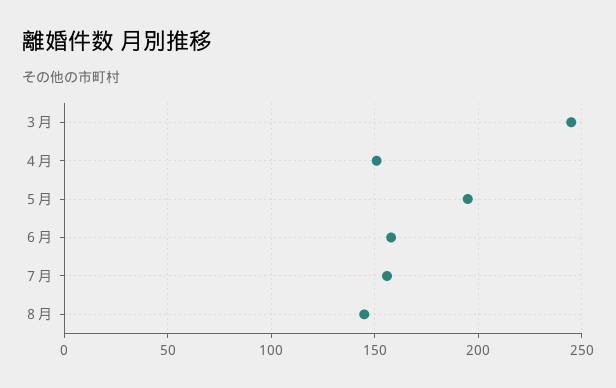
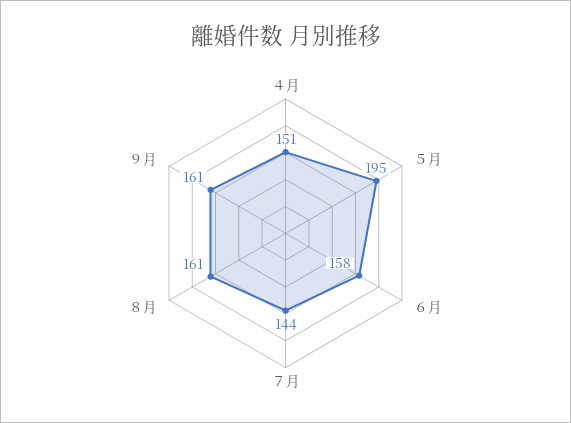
３月: 245 -> none
７月: 155 -> 144
８月: 145 -> 161
９月: none -> 161

